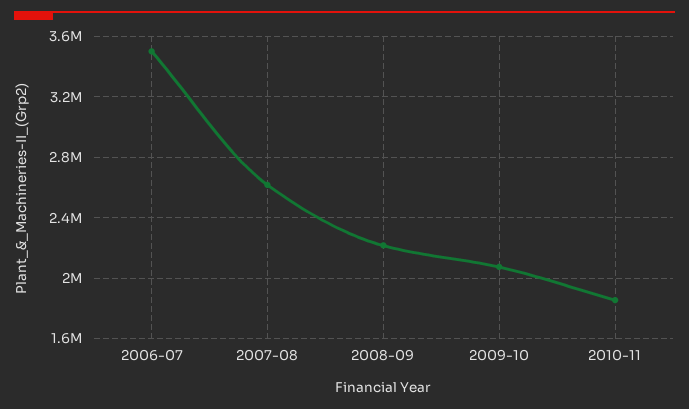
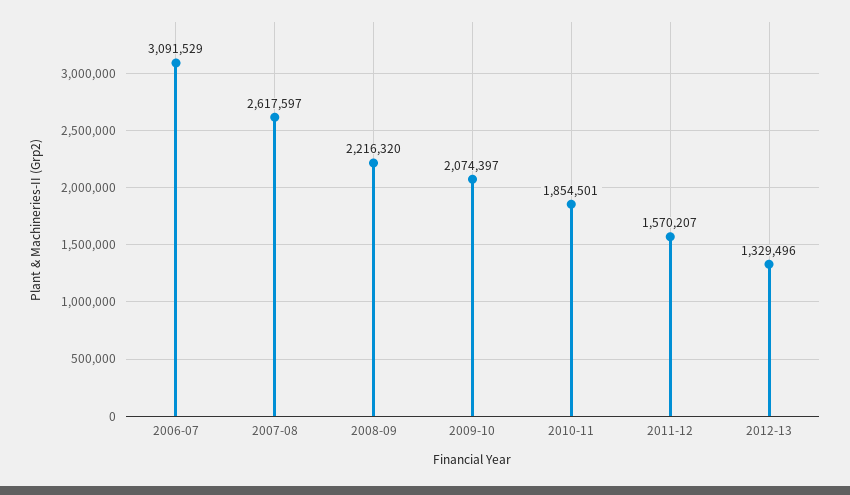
2006-07: 3500000 -> 3091529
2011-12: none -> 1570207
2012-13: none -> 1329496

